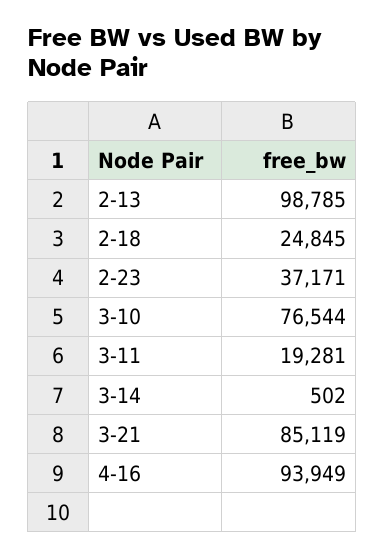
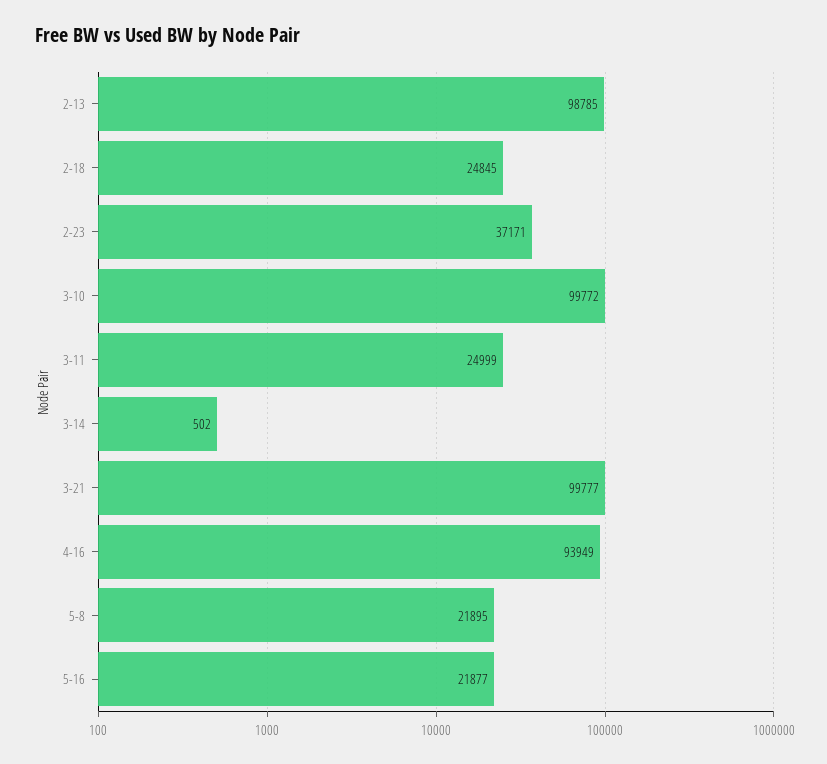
3-10: 76544 -> 99772
3-11: 19281 -> 24999
3-21: 85119 -> 99777
5-8: none -> 21895
5-16: none -> 21877

